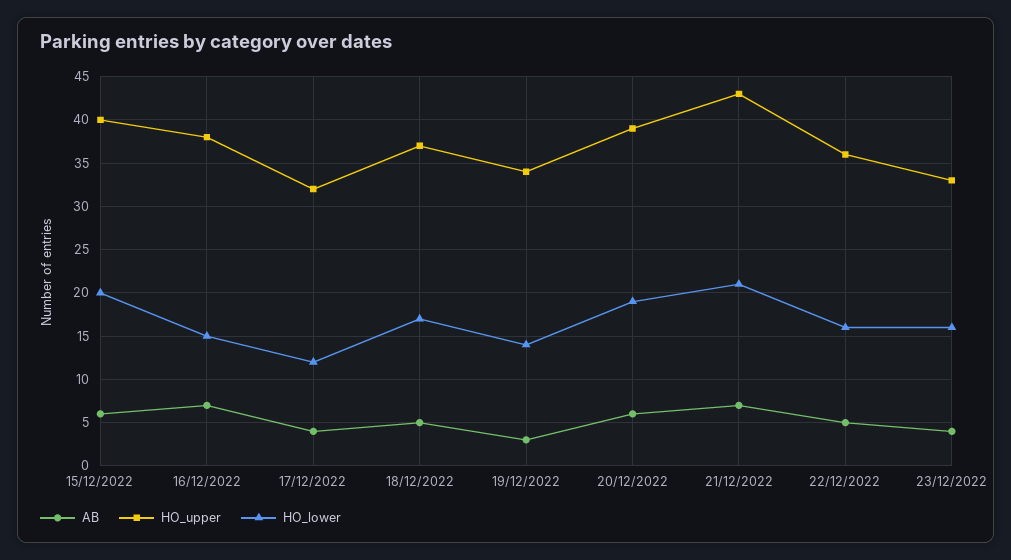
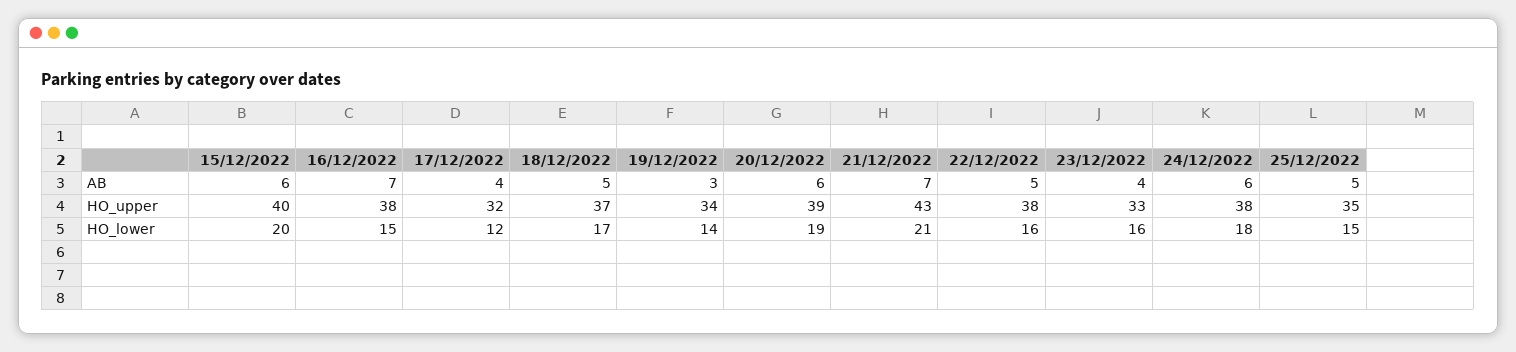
HO_upper, 22/12/2022: 36 -> 38
AB, 24/12/2022: none -> 6
AB, 25/12/2022: none -> 5
HO_upper, 24/12/2022: none -> 38
HO_upper, 25/12/2022: none -> 35
HO_lower, 24/12/2022: none -> 18
HO_lower, 25/12/2022: none -> 15

